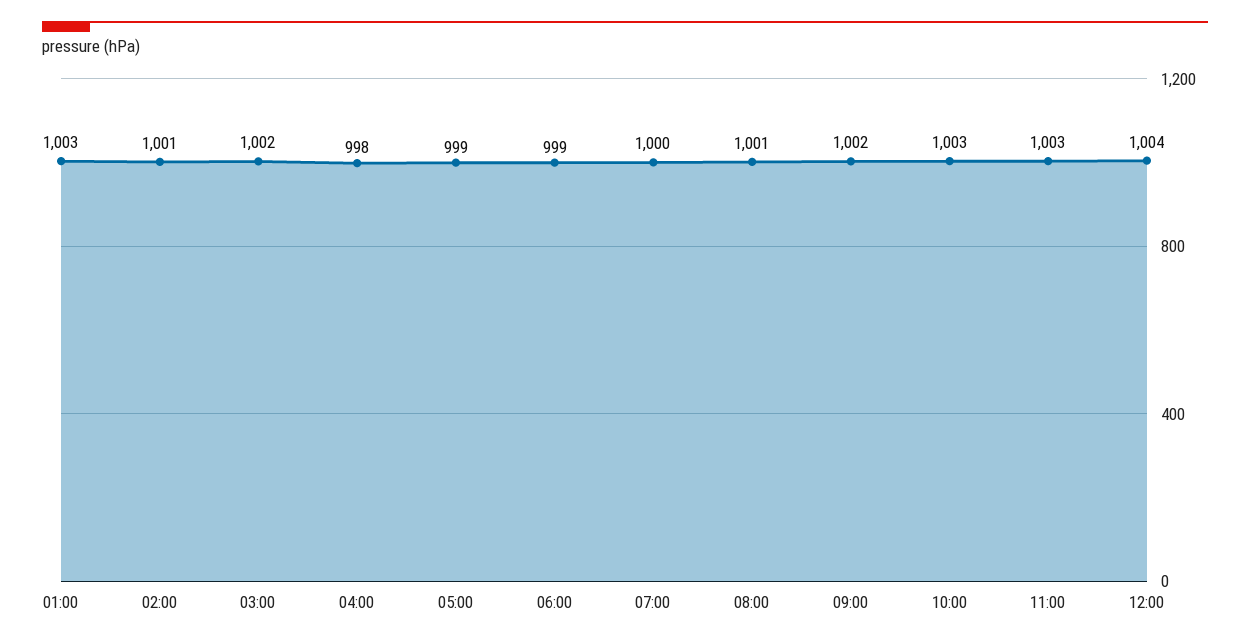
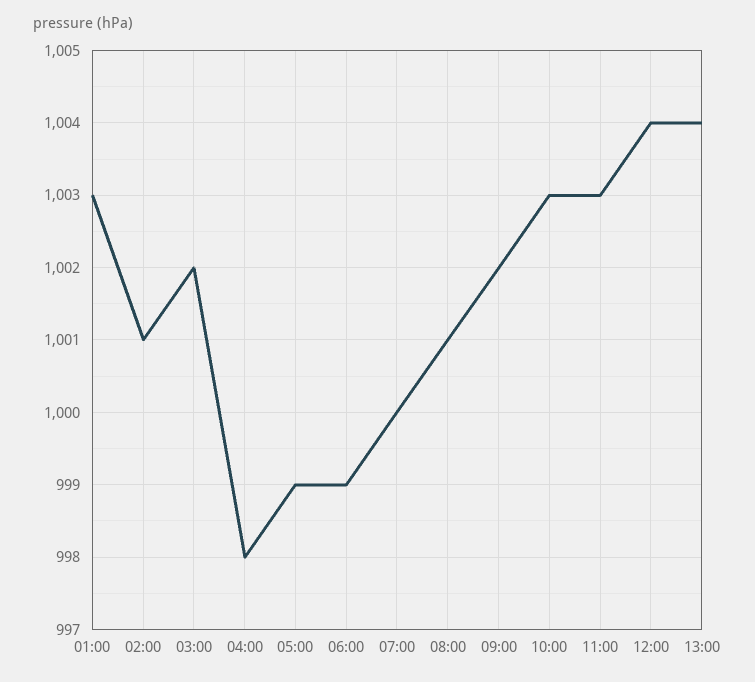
13:00: none -> 1004

